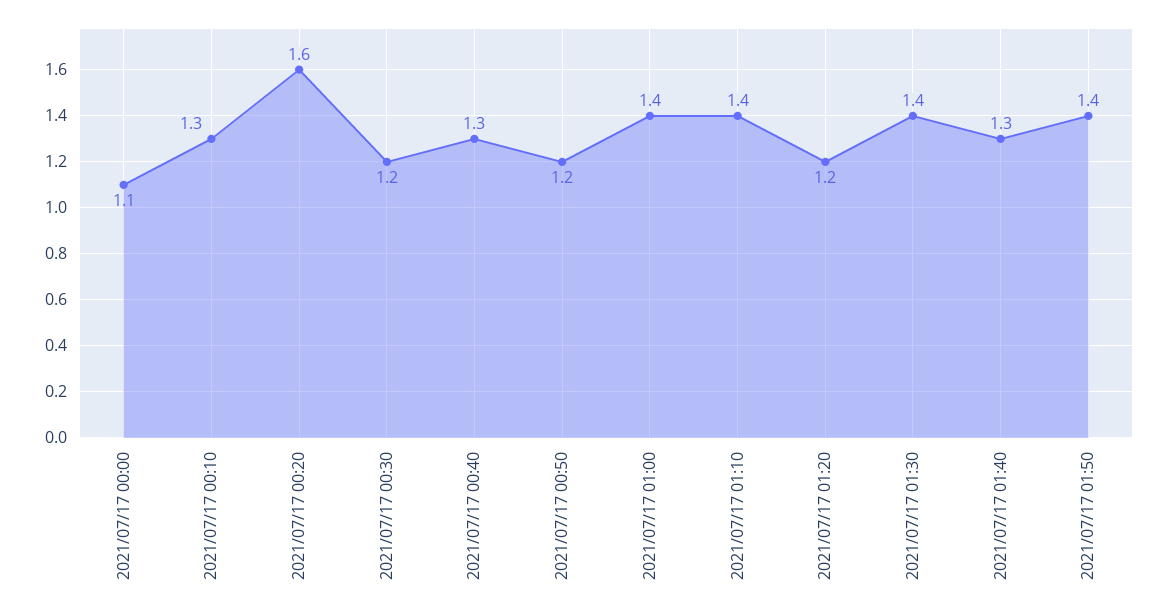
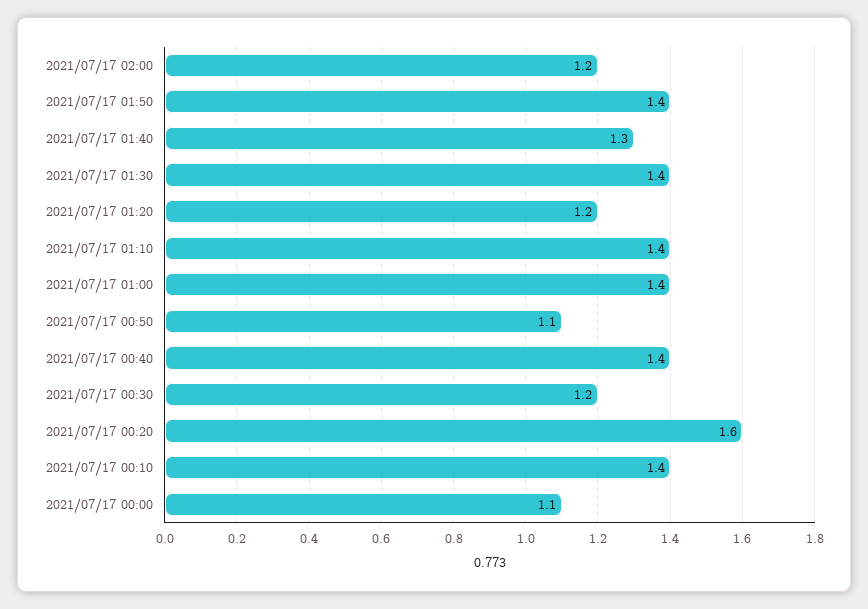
2021/07/17 00:10: 1.3 -> 1.4
2021/07/17 00:40: 1.3 -> 1.4
2021/07/17 00:50: 1.2 -> 1.1
2021/07/17 02:00: none -> 1.2

